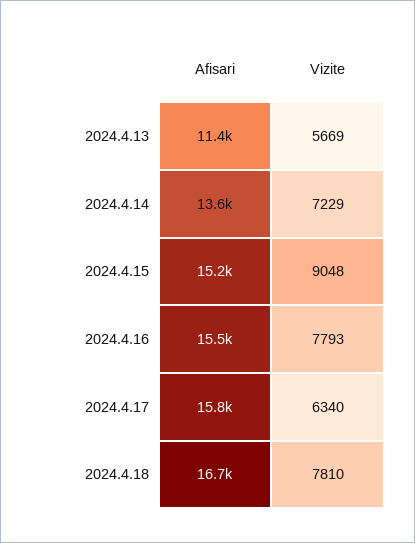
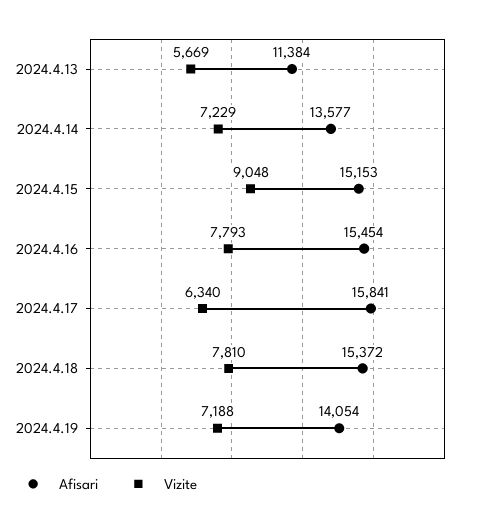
Afisari, 2024.4.18: 16700 -> 15372
Afisari, 2024.4.19: none -> 14054
Vizite, 2024.4.19: none -> 7188

